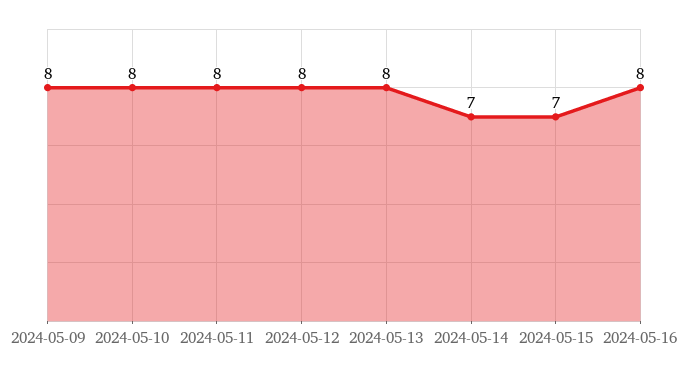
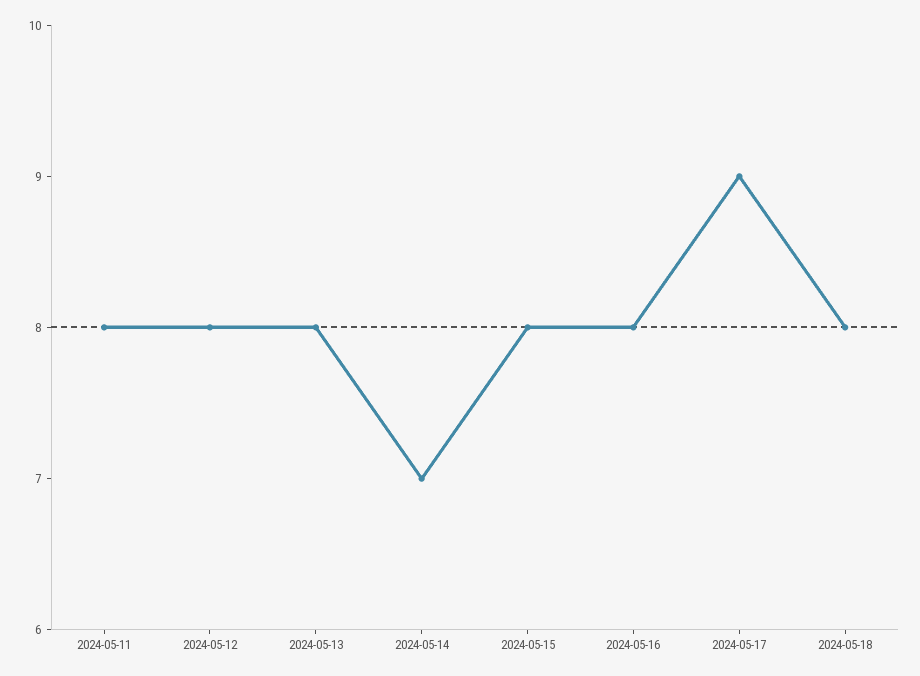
2024-05-09: 8 -> none
2024-05-10: 8 -> none
2024-05-15: 7 -> 8
2024-05-17: none -> 9
2024-05-18: none -> 8

